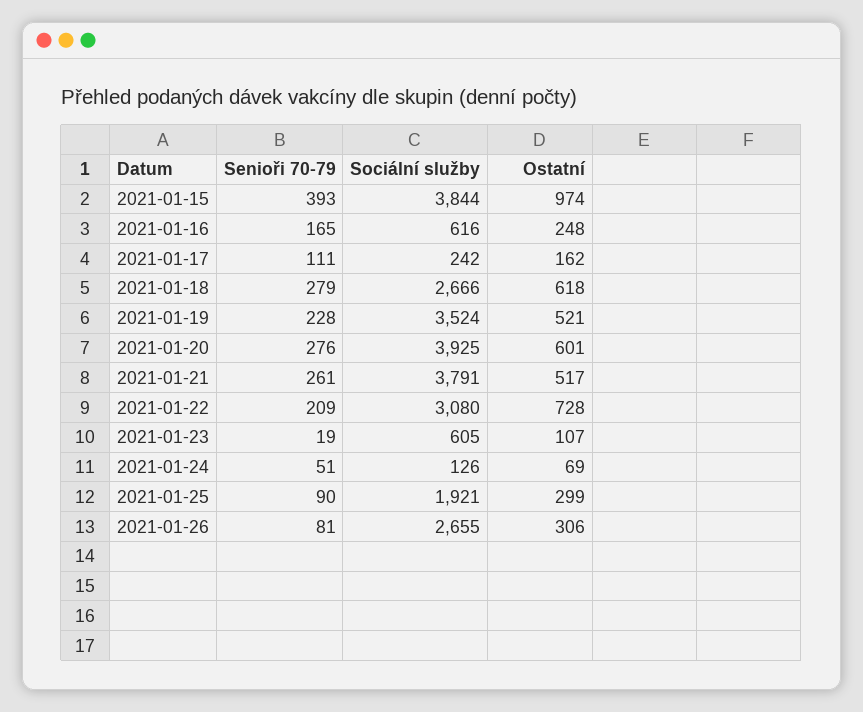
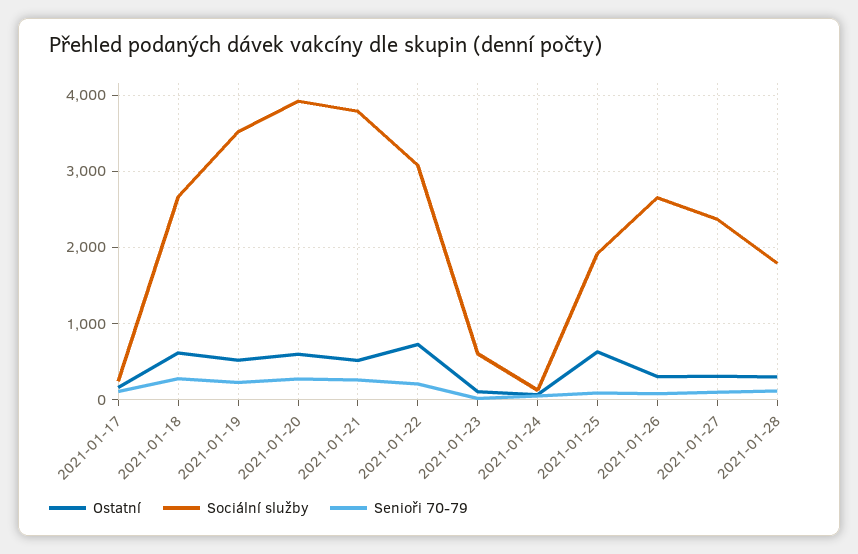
Senioři 70-79, 2021-01-15: 393 -> none
Sociální služby, 2021-01-15: 3844 -> none
Ostatní, 2021-01-15: 974 -> none
Senioři 70-79, 2021-01-16: 165 -> none
Sociální služby, 2021-01-16: 616 -> none
Ostatní, 2021-01-16: 248 -> none
Ostatní, 2021-01-25: 299 -> 600
Ostatní, 2021-01-27: none -> 300
Sociální služby, 2021-01-27: none -> 2400
Senioři 70-79, 2021-01-27: none -> 100
Ostatní, 2021-01-28: none -> 300
Sociální služby, 2021-01-28: none -> 1800
Senioři 70-79, 2021-01-28: none -> 100

